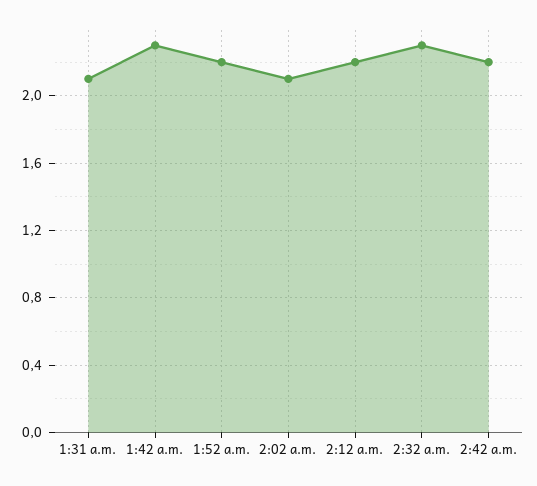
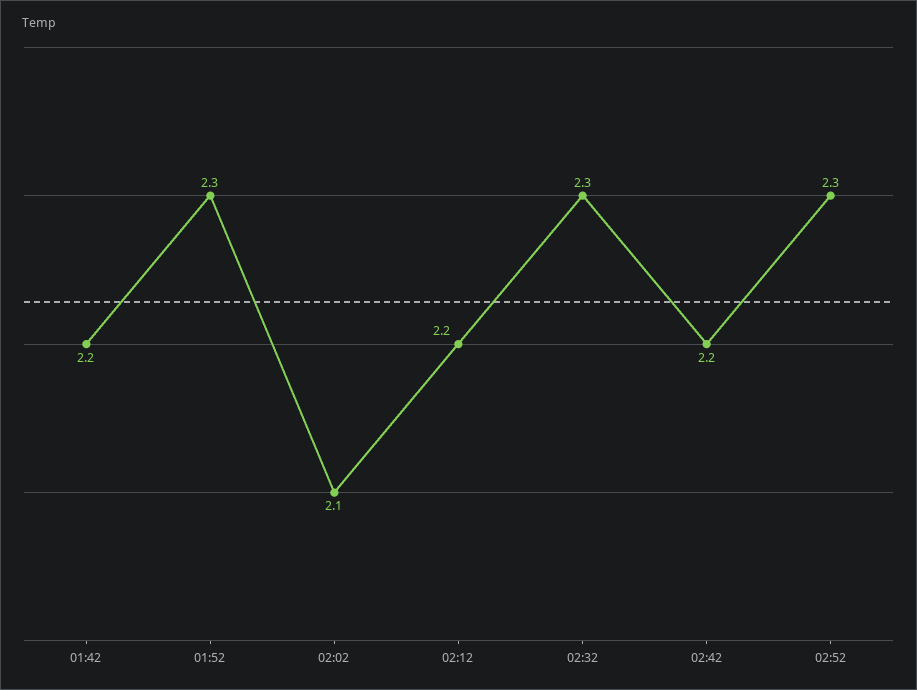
1:31 a.m.: 2.1 -> none
1:42 a.m.: 2.3 -> 2.2
1:52 a.m.: 2.2 -> 2.3
02:52: none -> 2.3

